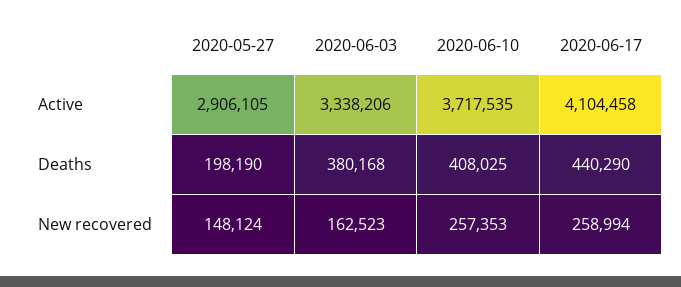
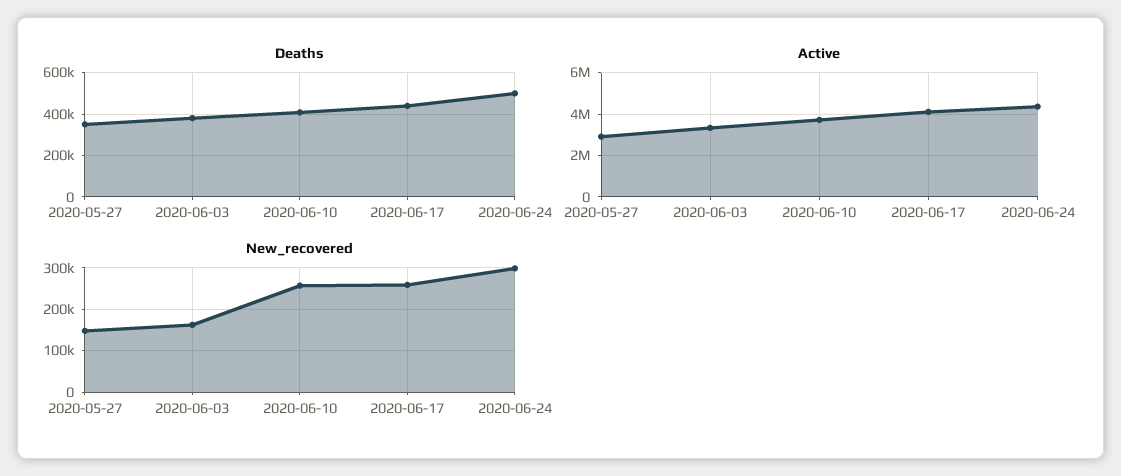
Deaths, 2020-05-27: 198190 -> 350000
Deaths, 2020-06-24: none -> 500000
Active, 2020-06-24: none -> 4500000
New recovered, 2020-06-24: none -> 300000

